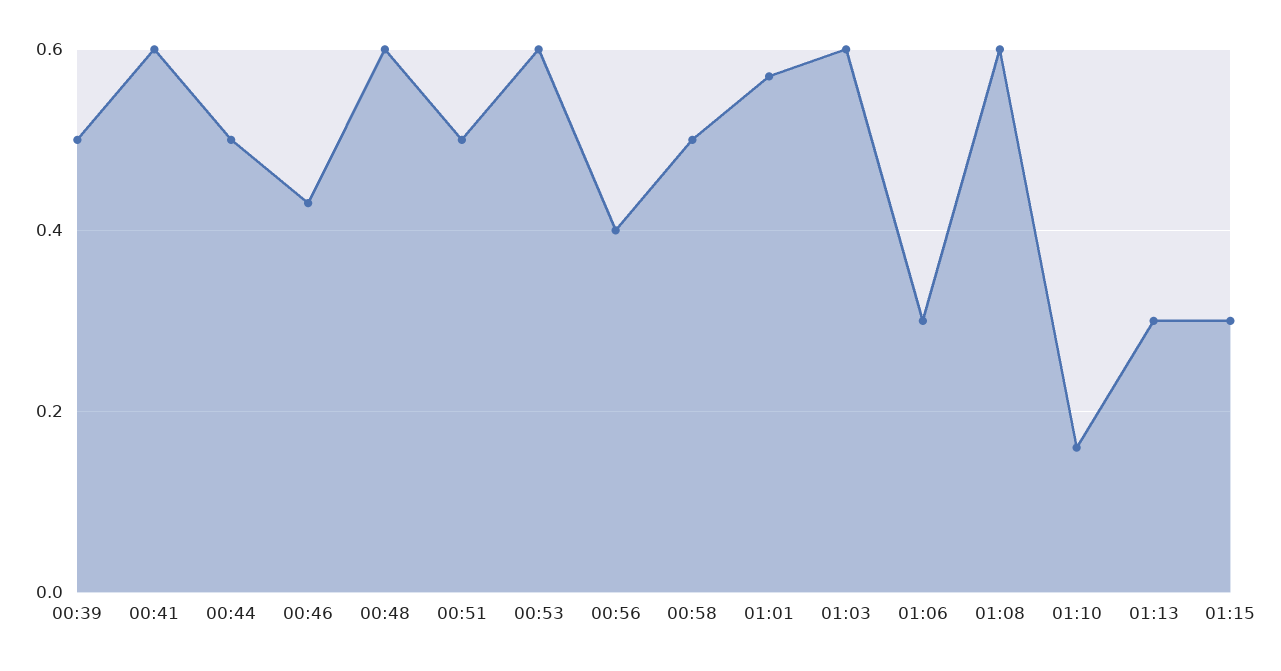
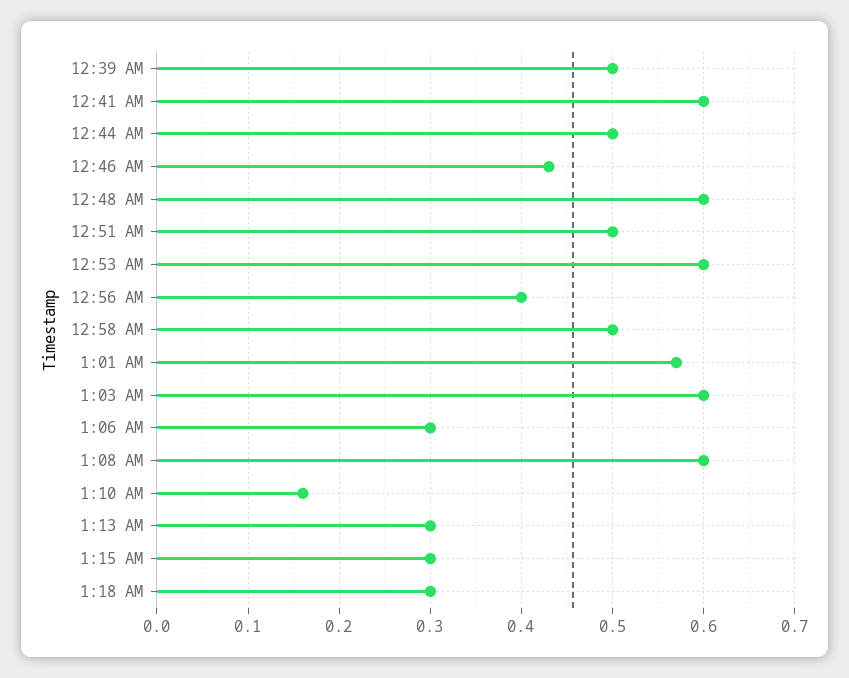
1:18 AM: none -> 0.3

